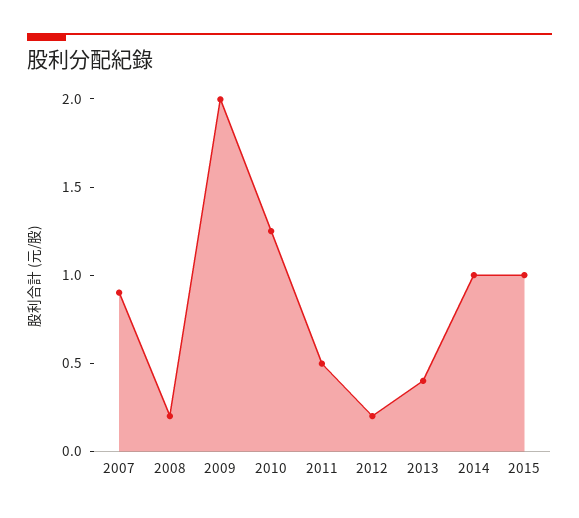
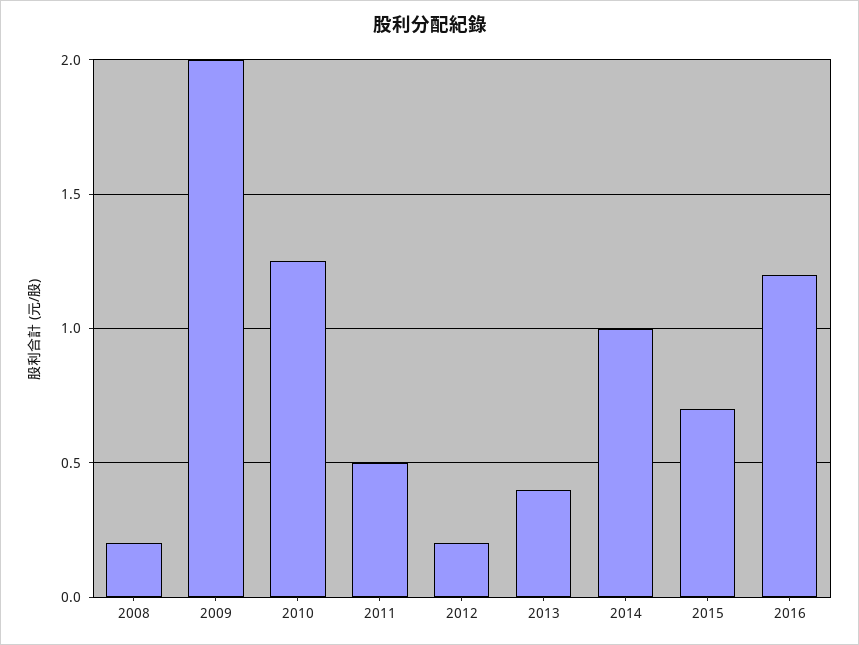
2007: 0.9 -> none
2015: 1 -> 0.7
2016: none -> 1.2

